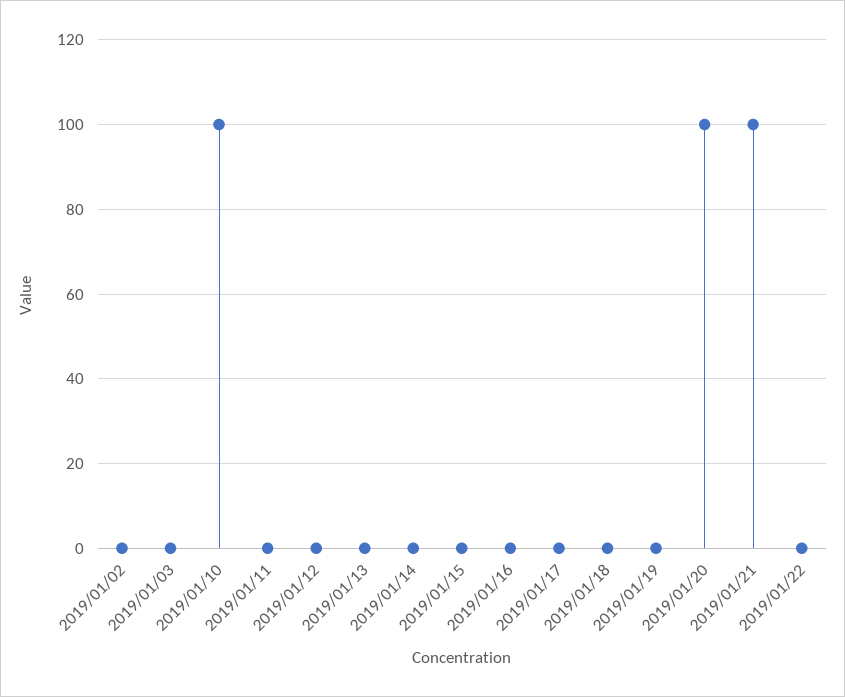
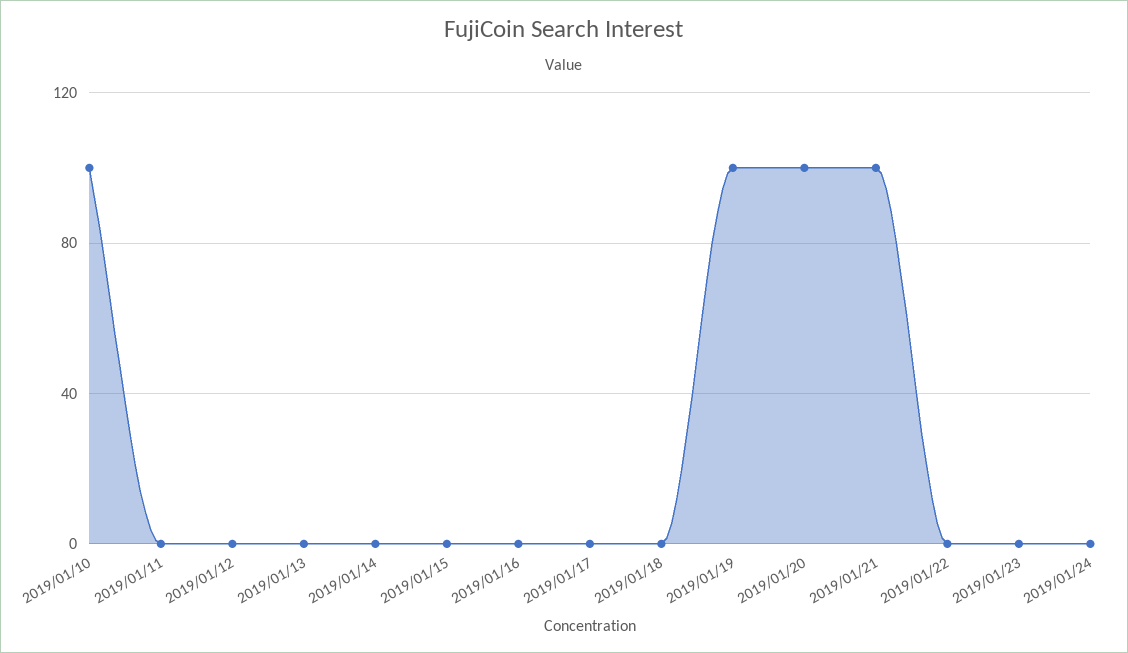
2019/01/02: 0 -> none
2019/01/03: 0 -> none
2019/01/19: 0 -> 100
2019/01/23: none -> 0
2019/01/24: none -> 0

